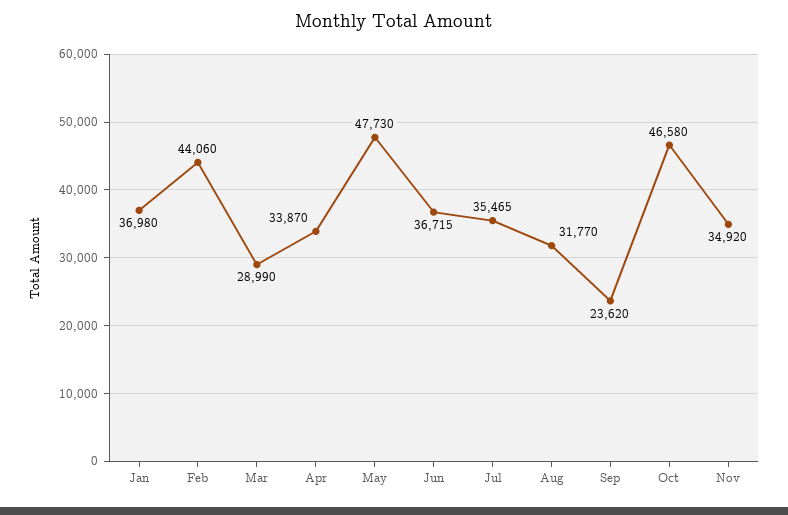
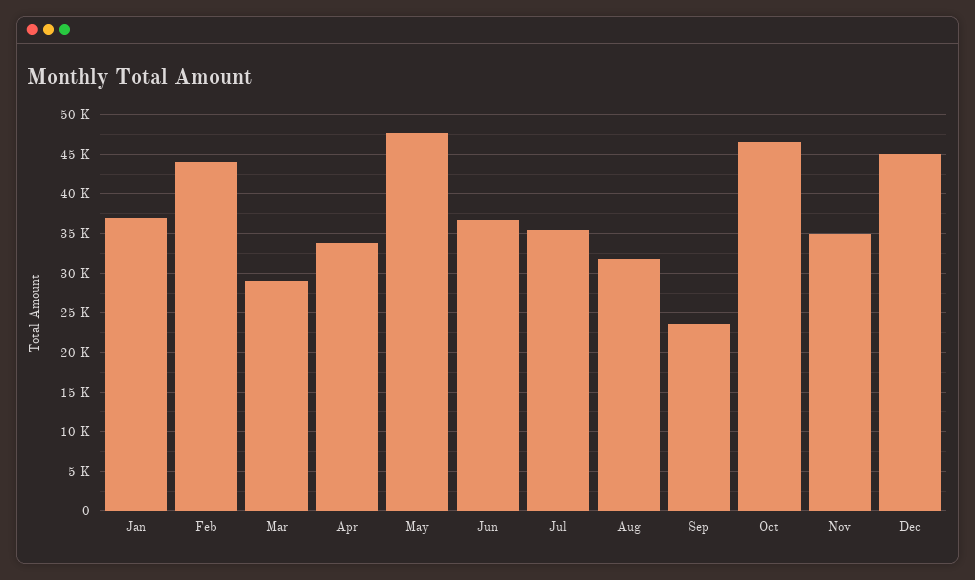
Dec: none -> 45000

